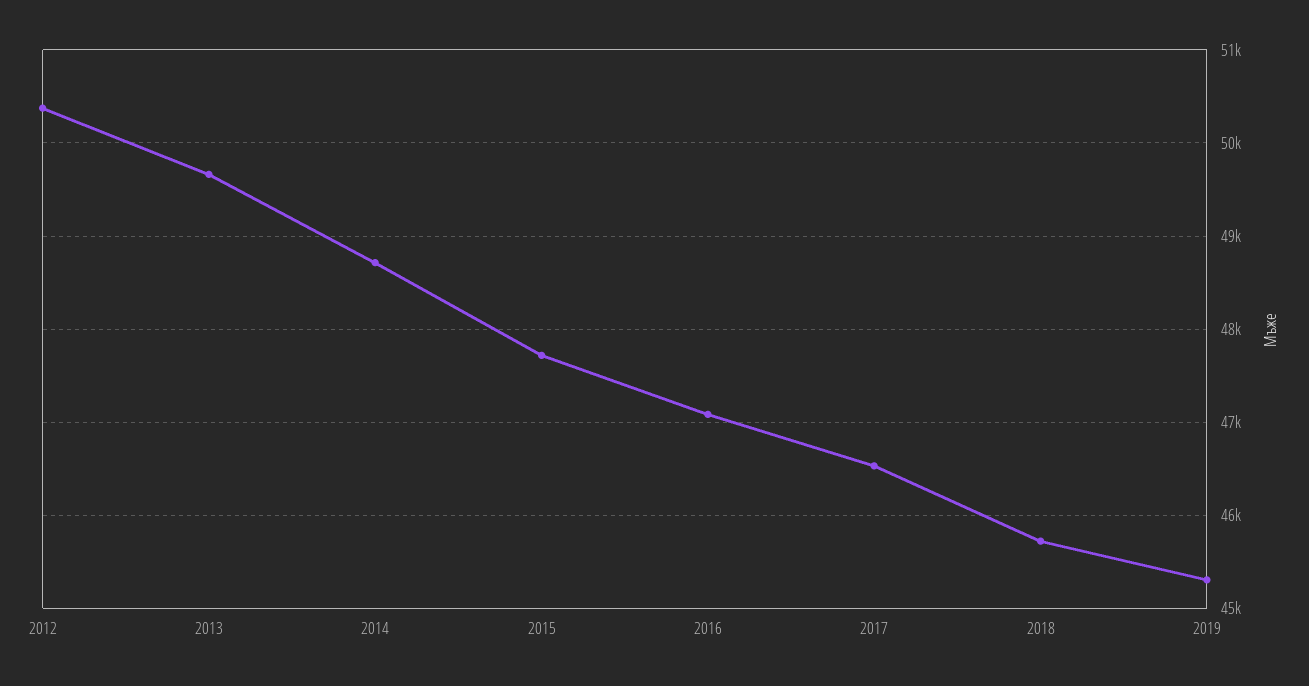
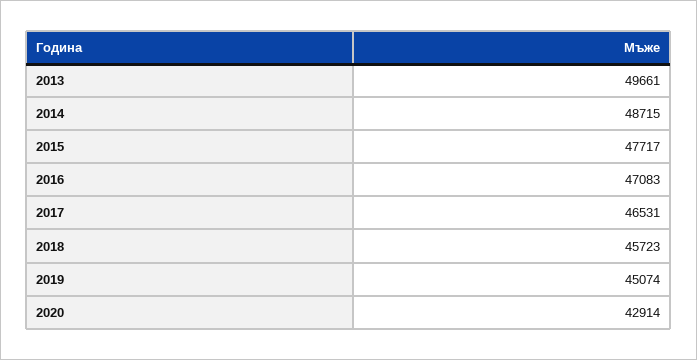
2012: 50400 -> none
2019: 45300 -> 45074
2020: none -> 42914

